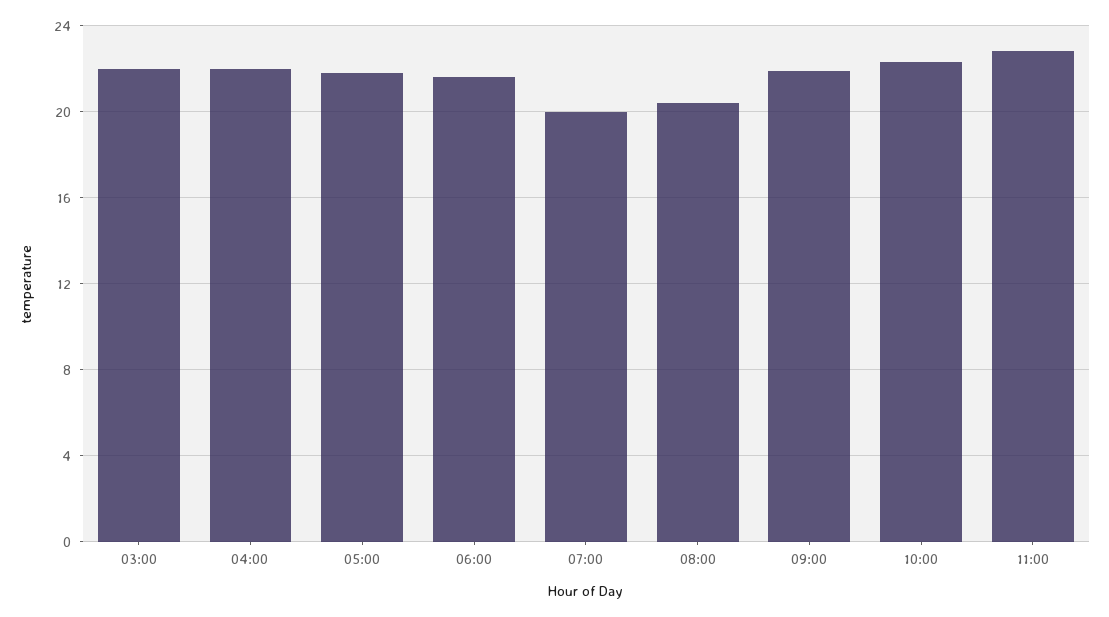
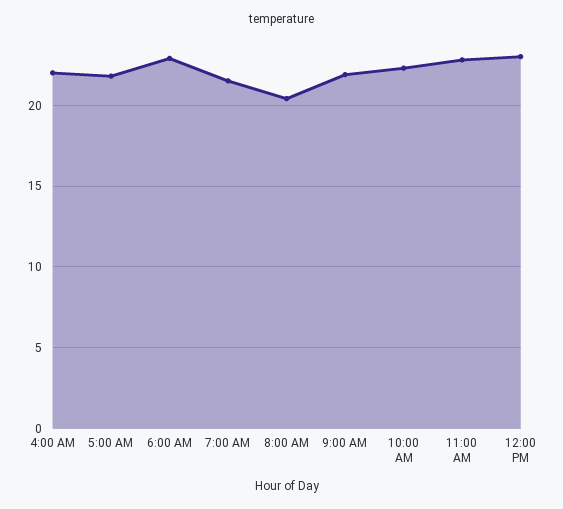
03:00: 22 -> none
06:00: 21.5 -> 23
07:00: 20 -> 21.5
12:00 PM: none -> 23

